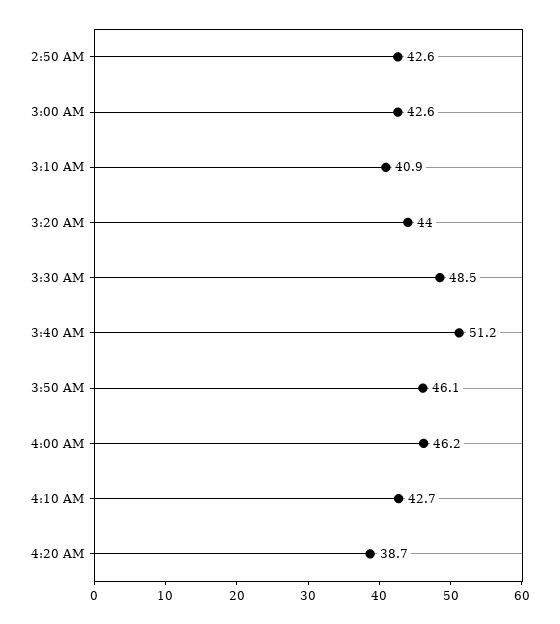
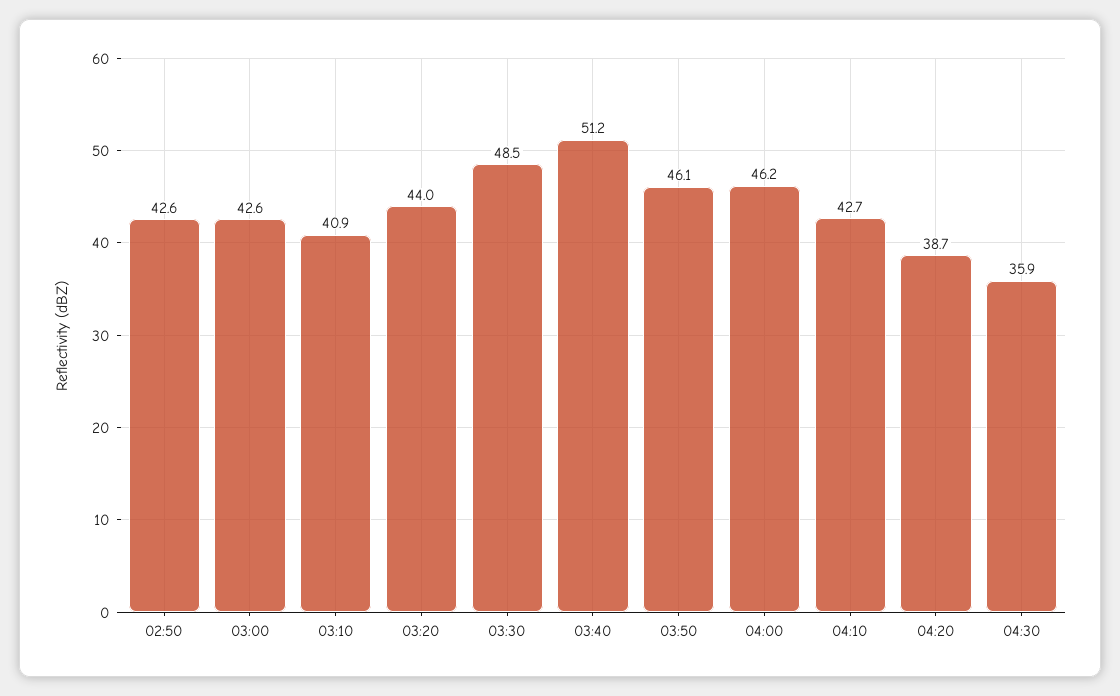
04:30: none -> 35.9

